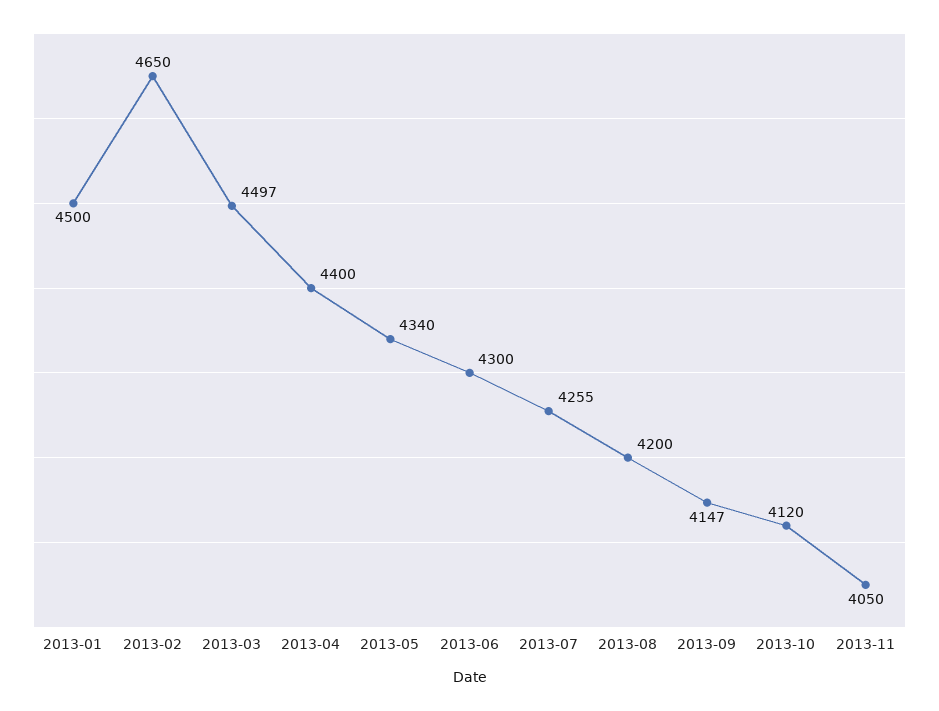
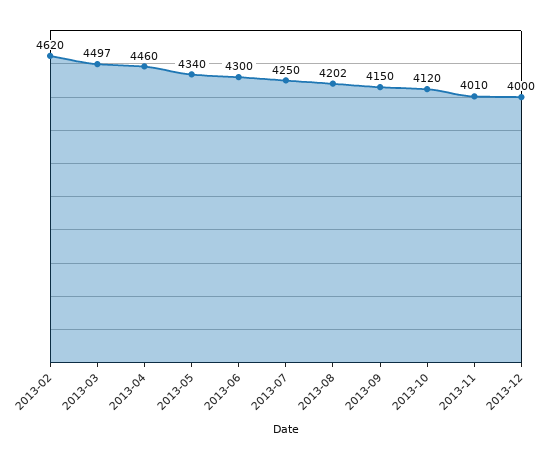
2013-01: 4500 -> none
2013-02: 4650 -> 4620
2013-04: 4400 -> 4460
2013-07: 4255 -> 4250
2013-08: 4200 -> 4202
2013-09: 4147 -> 4150
2013-11: 4050 -> 4010
2013-12: none -> 4000

